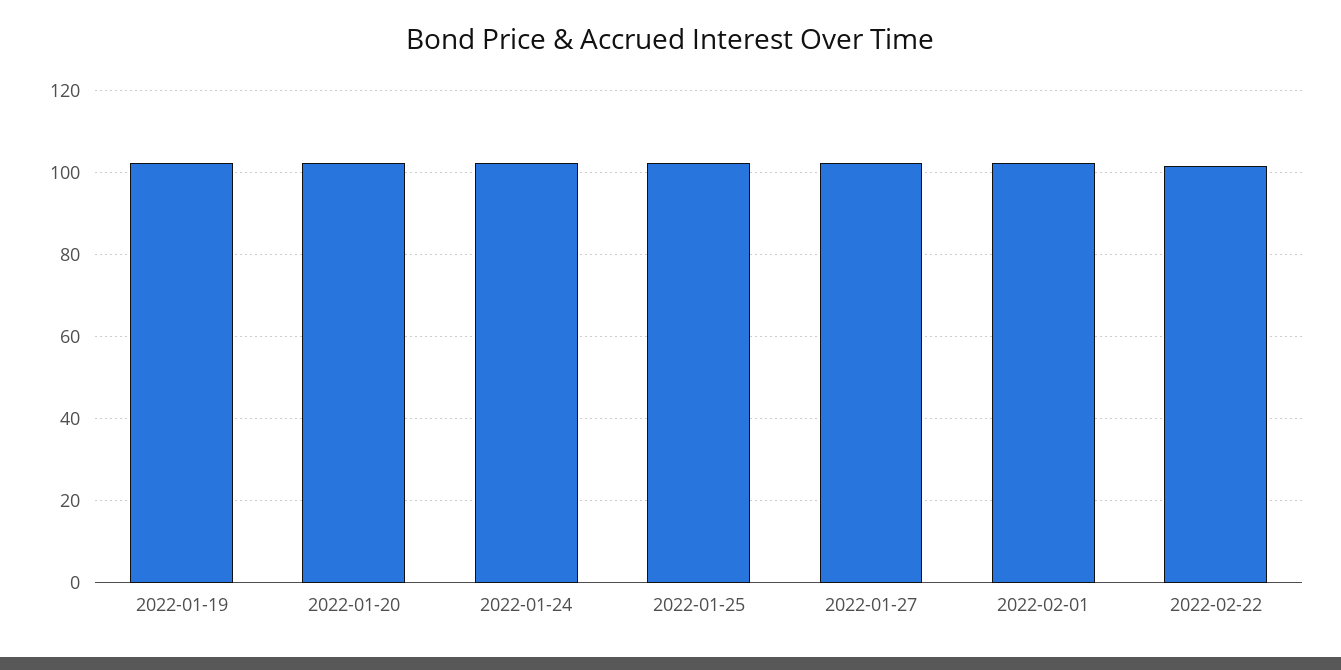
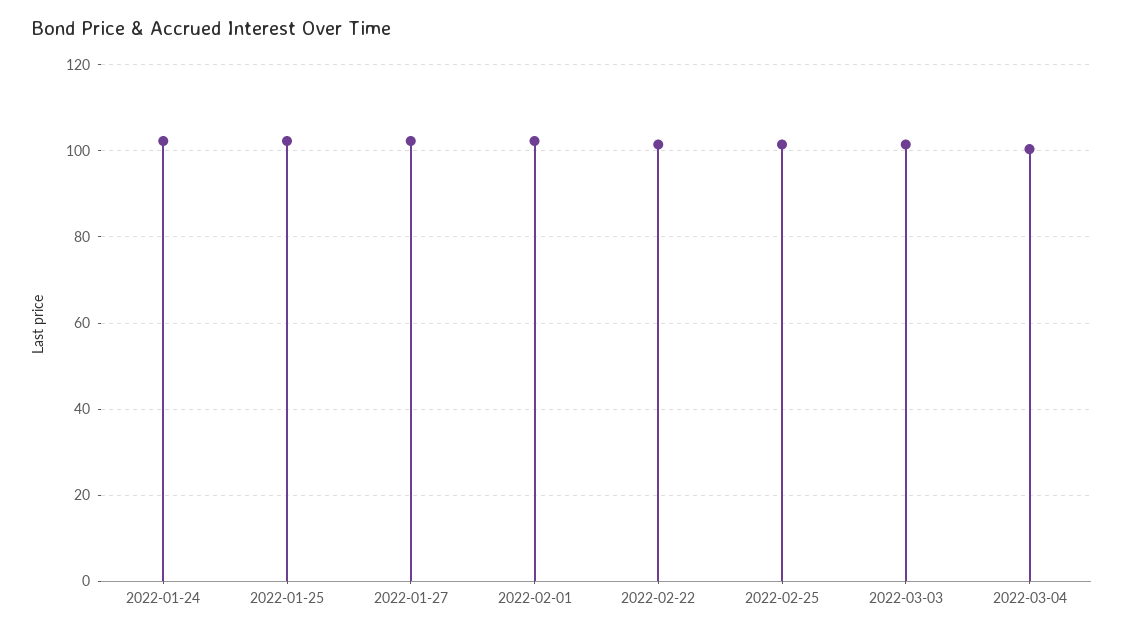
2022-01-19: 102 -> none
2022-01-20: 102 -> none
2022-02-25: none -> 102
2022-03-03: none -> 102
2022-03-04: none -> 100

